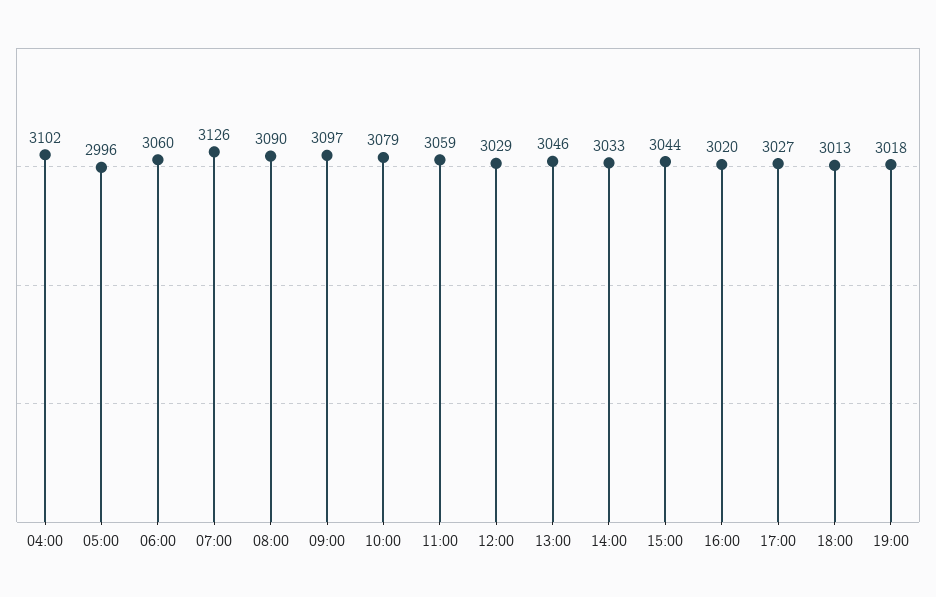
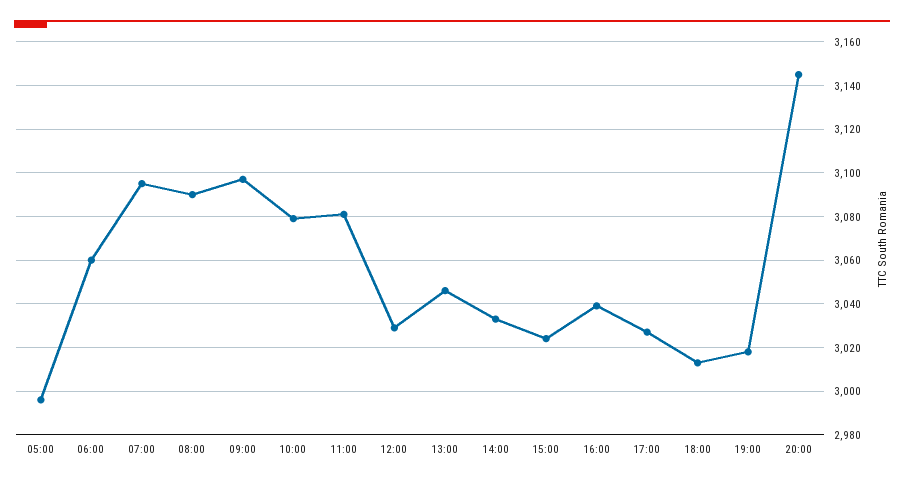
04:00: 3102 -> none
07:00: 3126 -> 3095
11:00: 3059 -> 3080
15:00: 3044 -> 3025
16:00: 3020 -> 3040
20:00: none -> 3145

